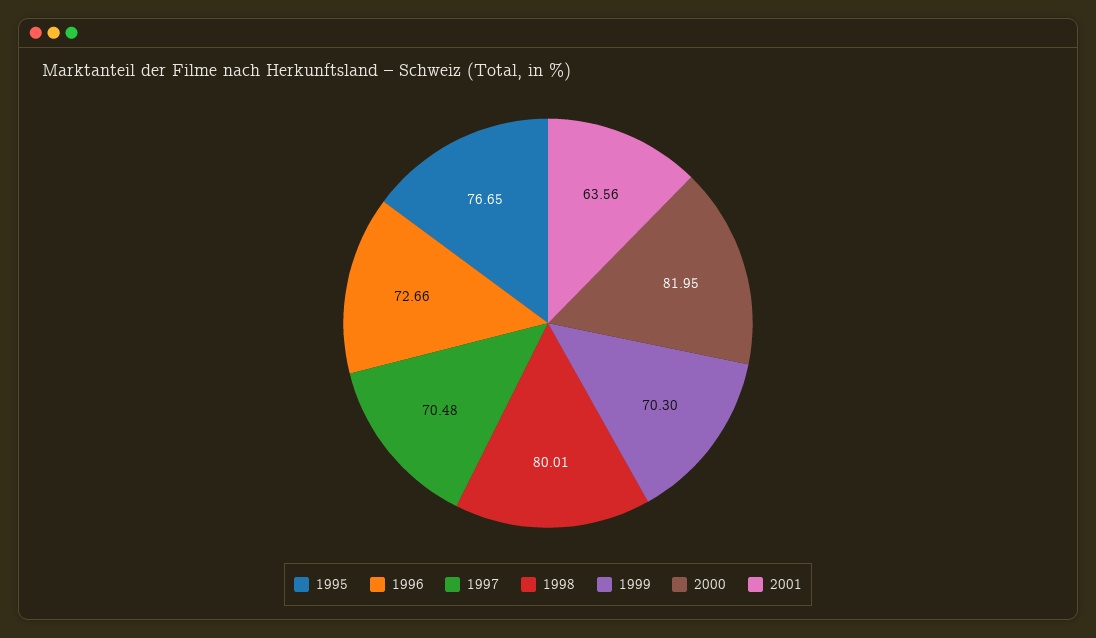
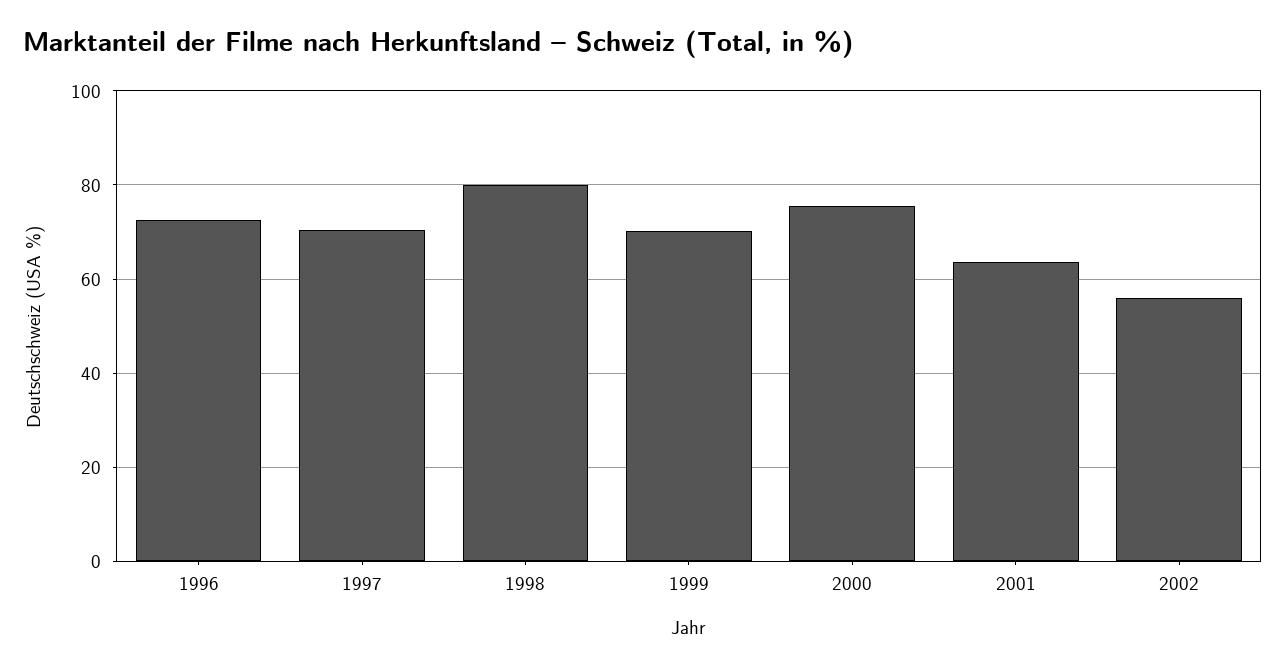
1995: 76.65 -> none
2000: 81.95 -> 76
2002: none -> 56

